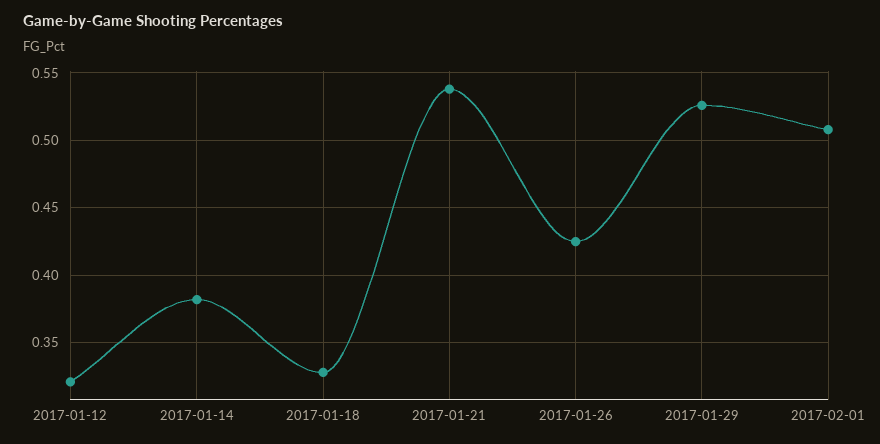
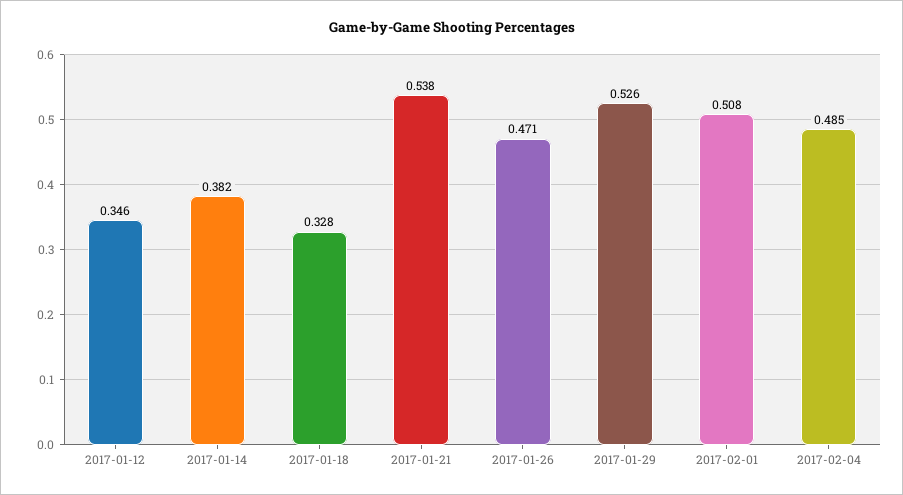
2017-01-12: 0.32 -> 0.346
2017-01-26: 0.425 -> 0.471
2017-02-04: none -> 0.485

